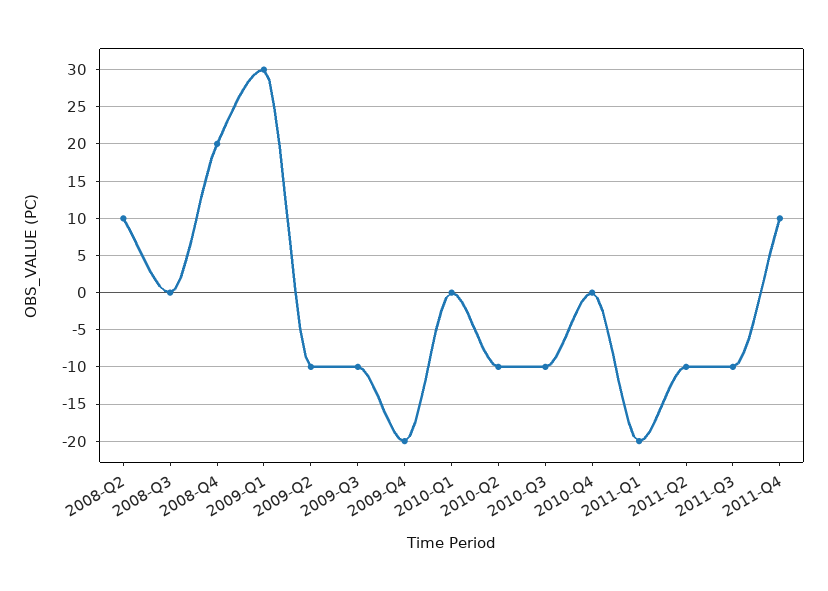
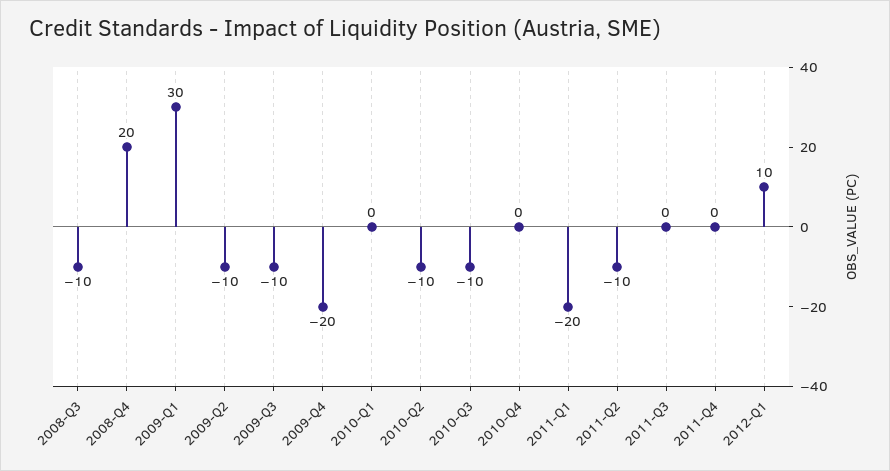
2008-Q2: 10 -> none
2008-Q3: 0 -> -10
2011-Q3: -10 -> 0
2011-Q4: 10 -> 0
2012-Q1: none -> 10

